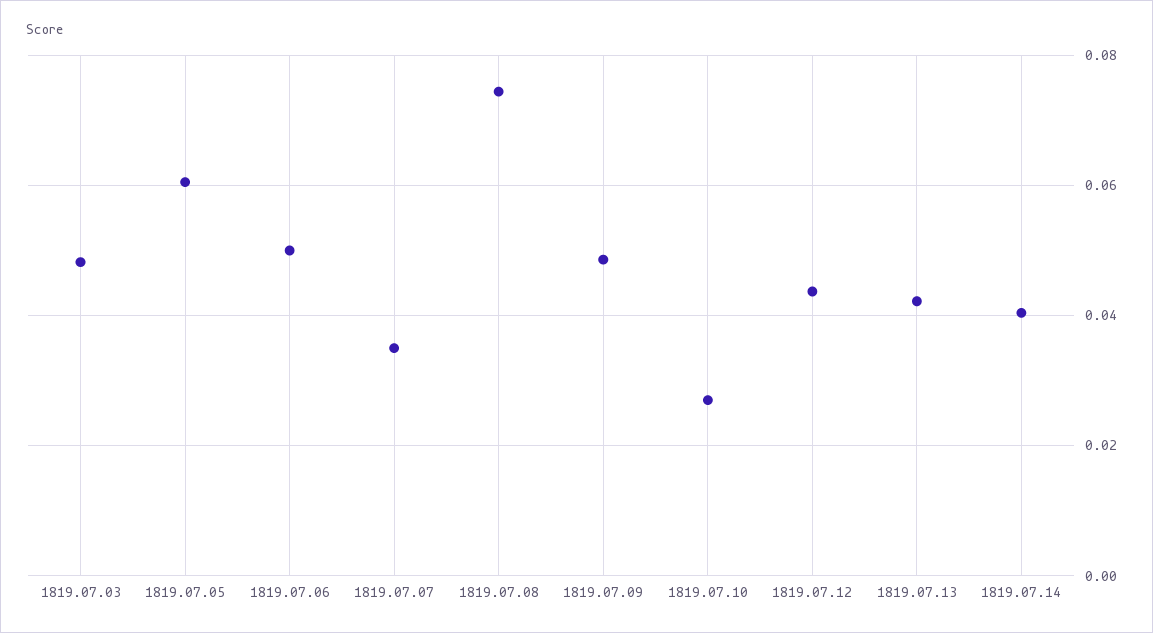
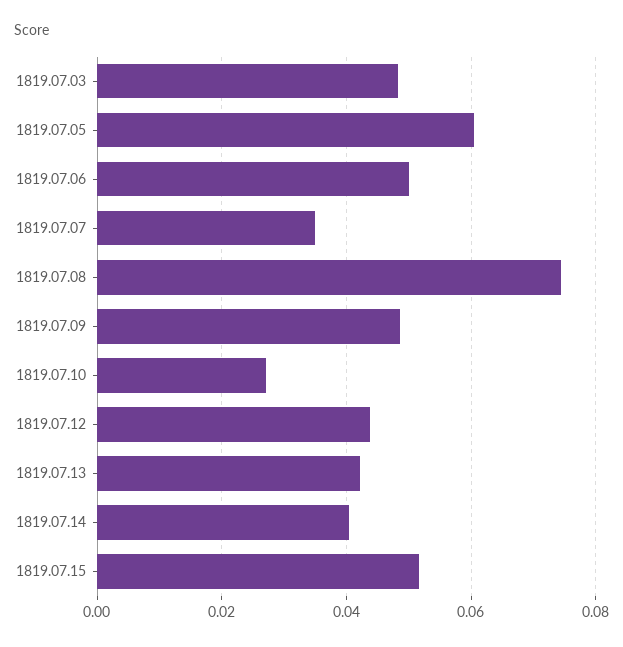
1819.07.15: none -> 0.052

